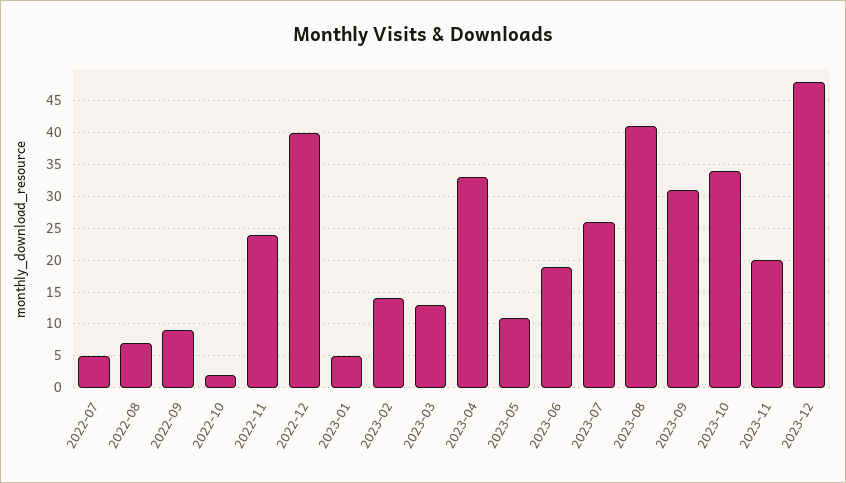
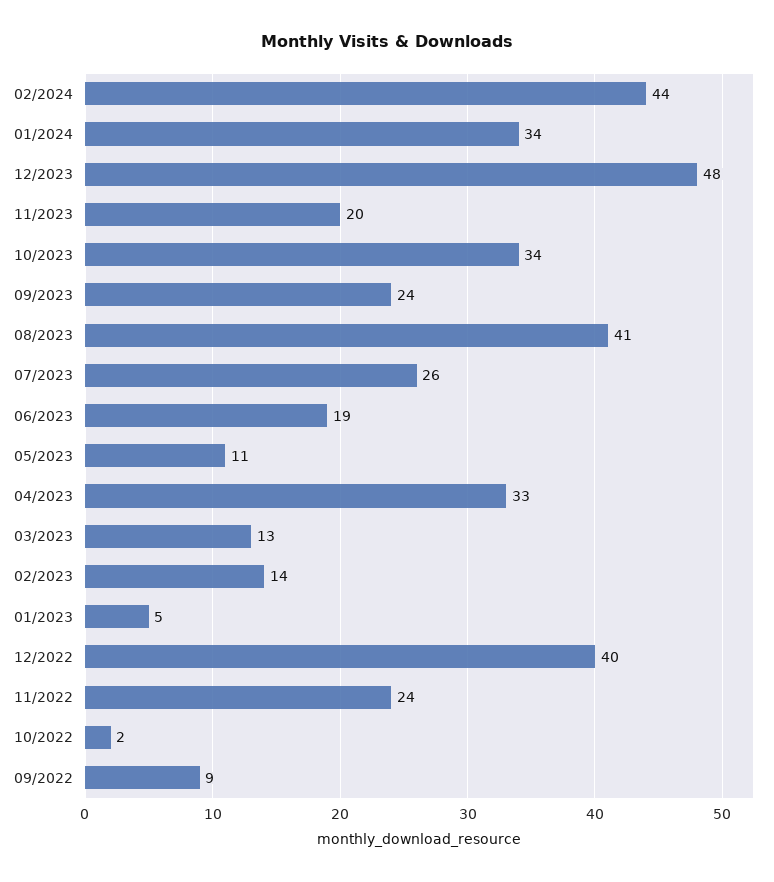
2022-07: 5 -> none
2022-08: 7 -> none
2023-09: 31 -> 24
02/2024: none -> 44
01/2024: none -> 34

